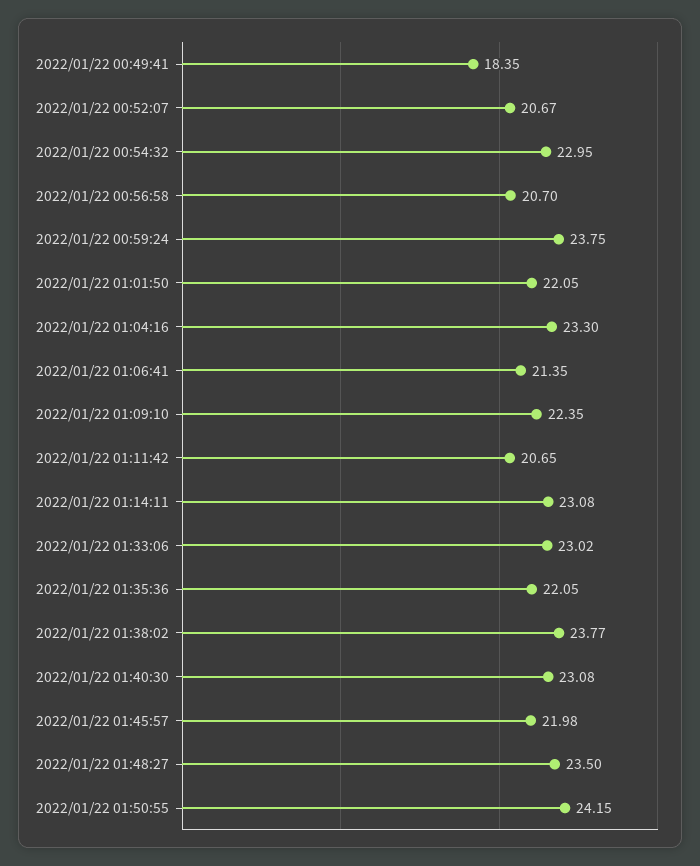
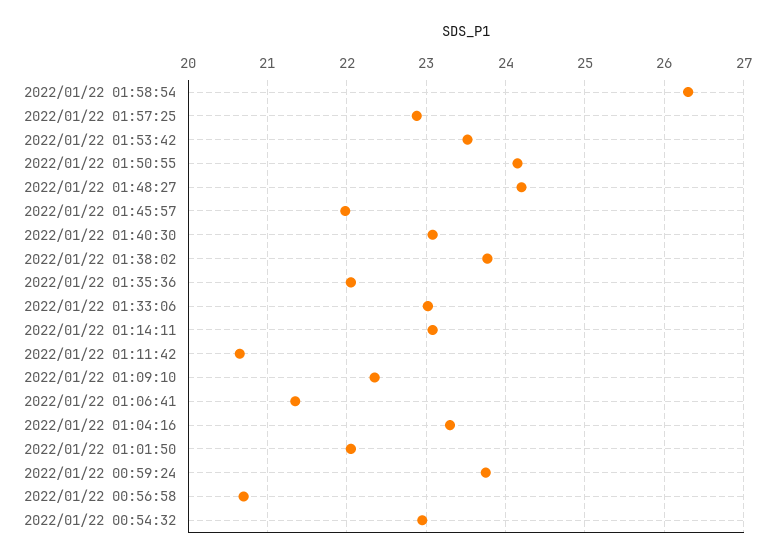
2022/01/22 00:49:41: 18.35 -> none
2022/01/22 00:52:07: 20.67 -> none
2022/01/22 01:48:27: 23.5 -> 24.2
2022/01/22 01:58:54: none -> 26.3
2022/01/22 01:57:25: none -> 22.9
2022/01/22 01:53:42: none -> 23.5

